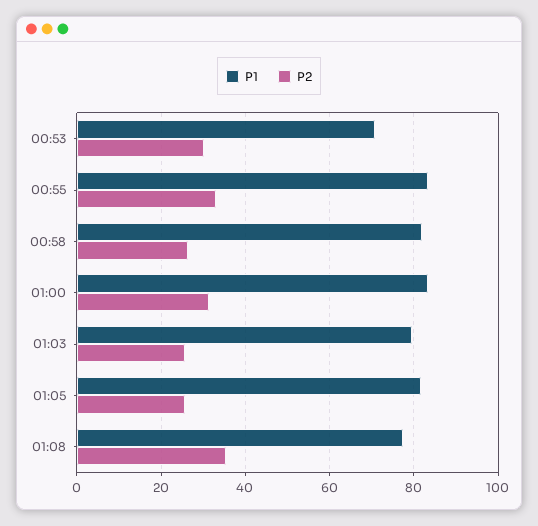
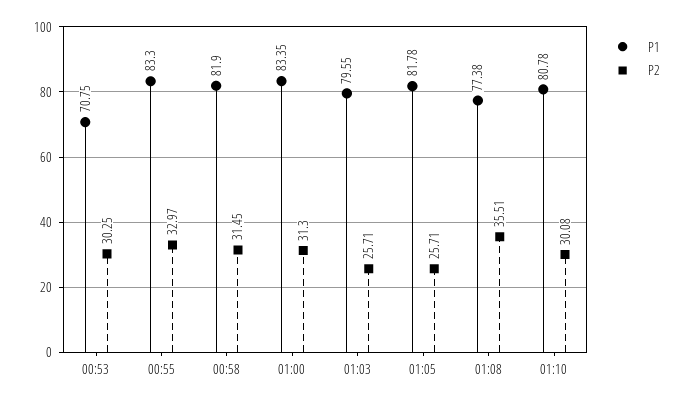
P2, 00:58: 26 -> 31.45
P1, 01:10: none -> 80.78
P2, 01:10: none -> 30.08

